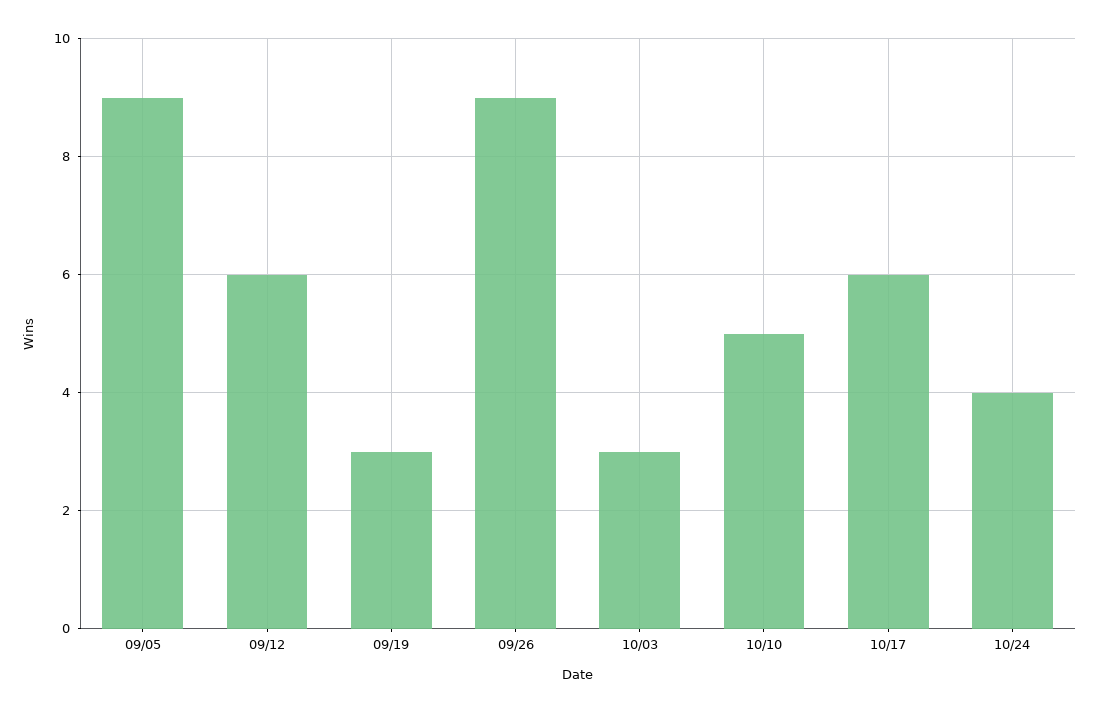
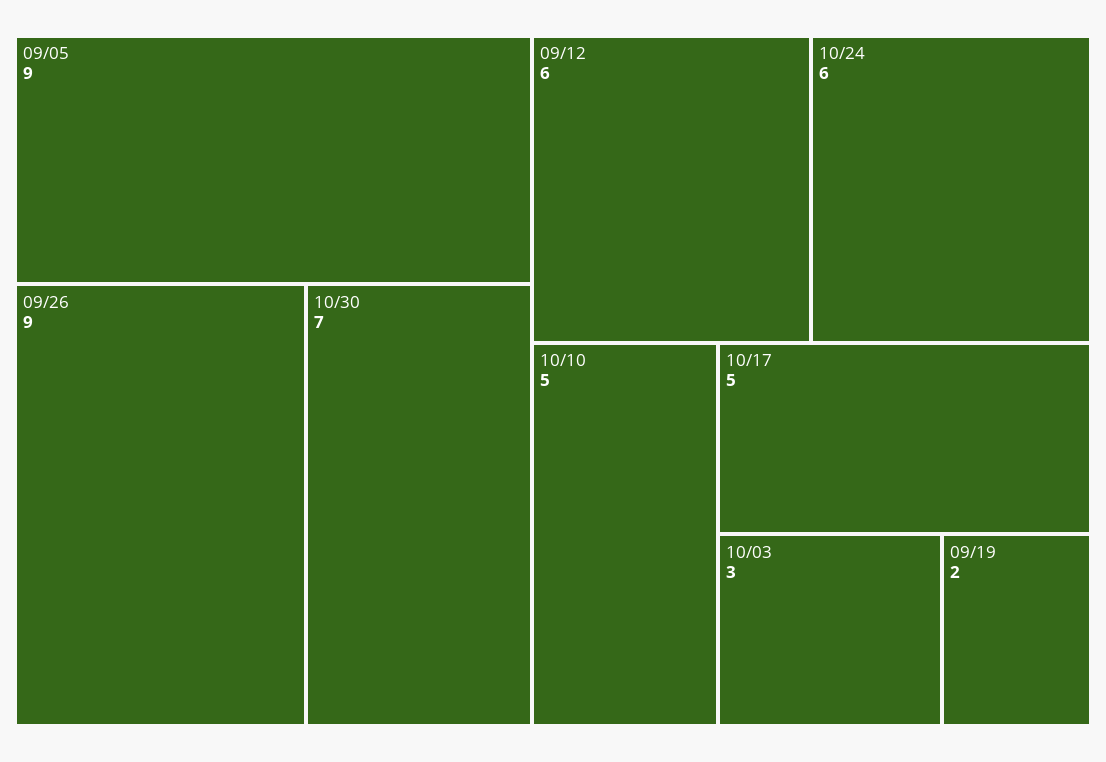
09/19: 3 -> 2
10/17: 6 -> 5
10/24: 4 -> 6
10/30: none -> 7

